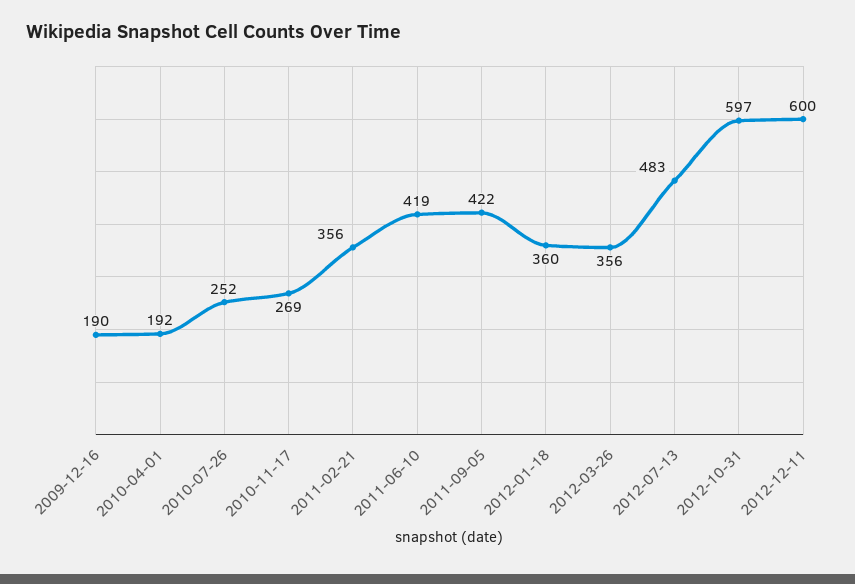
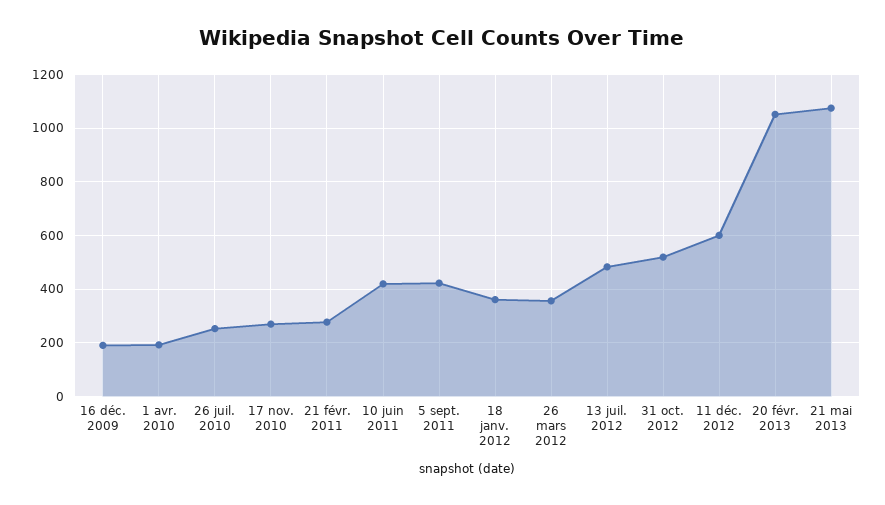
2011-02-21: 356 -> 275
2012-10-31: 597 -> 525
20 févr. 2013: none -> 1050
21 mai 2013: none -> 1075

